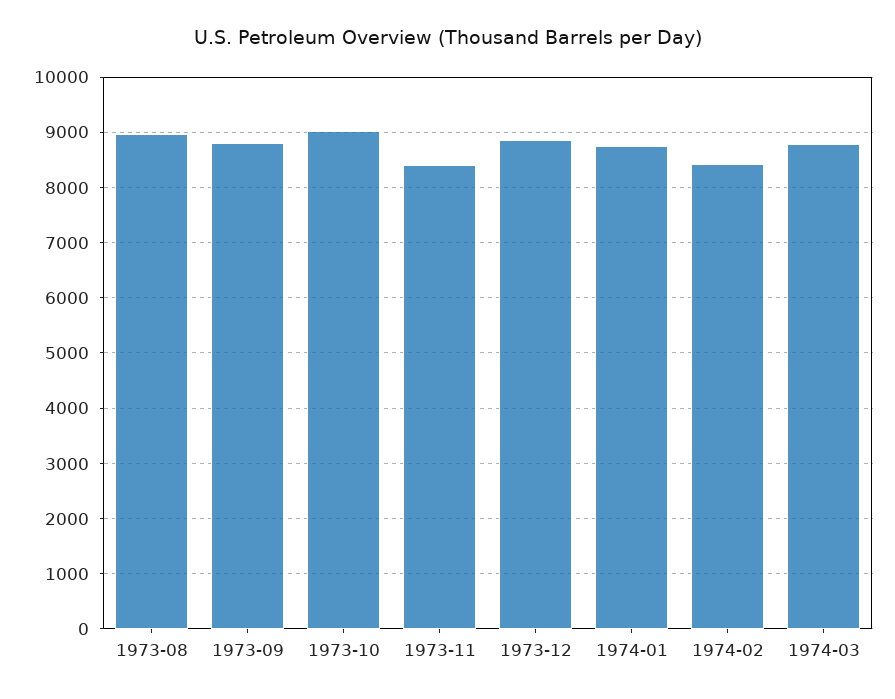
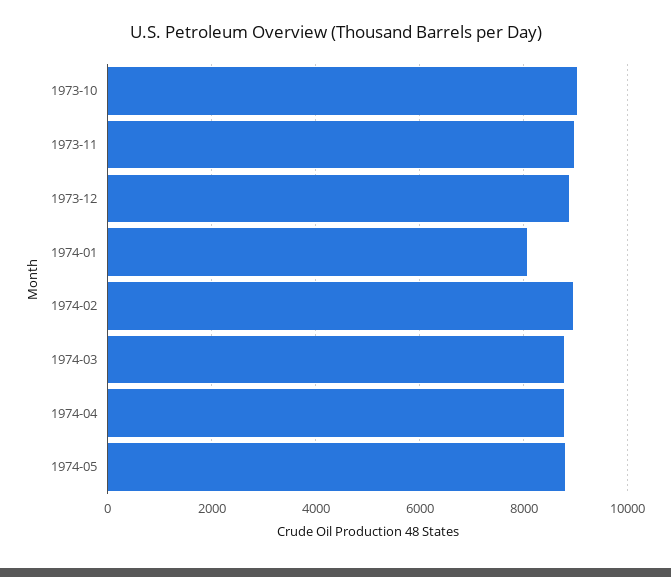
1973-08: 9000 -> none
1973-09: 8800 -> none
1973-11: 8400 -> 9000
1974-01: 8800 -> 8000
1974-02: 8400 -> 9000
1974-04: none -> 8800
1974-05: none -> 8800

